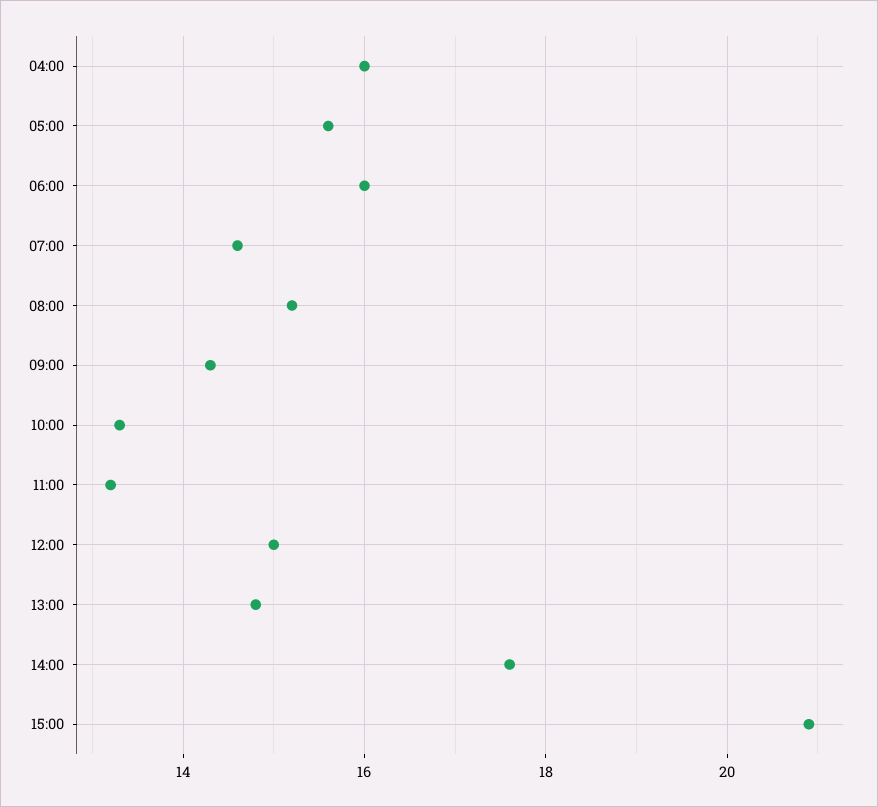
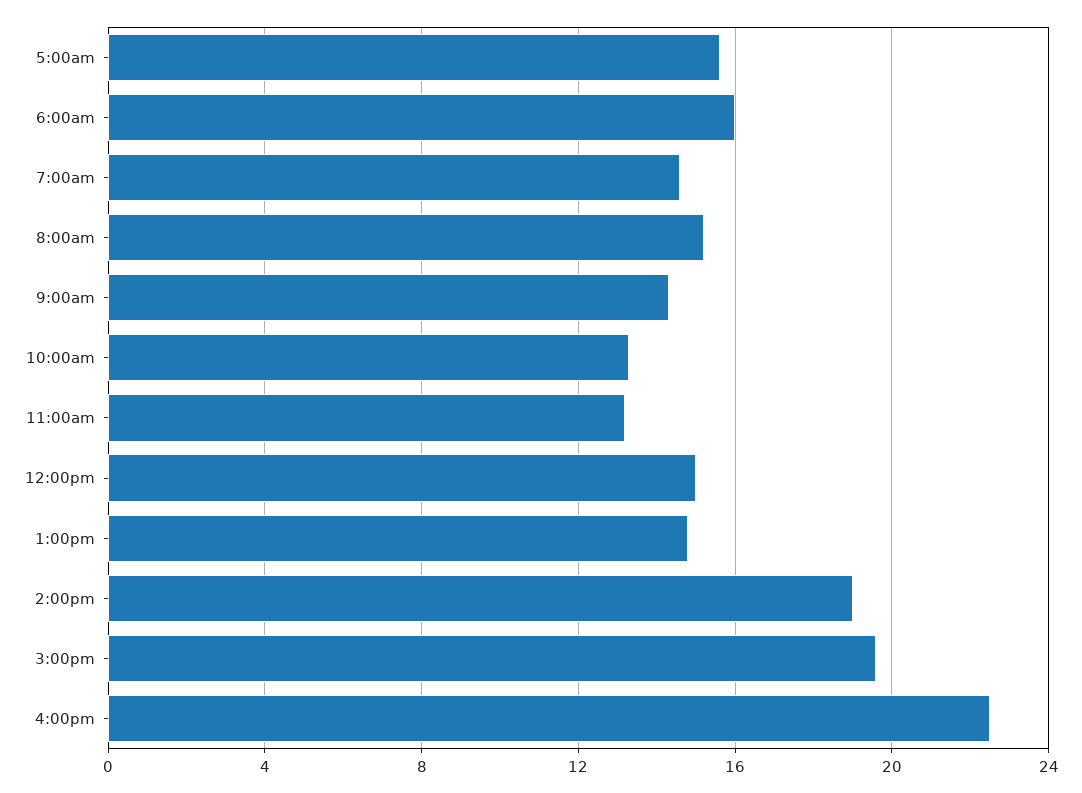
04:00: 16 -> none
14:00: 17.5 -> 19
15:00: 21 -> 19.5
4:00pm: none -> 22.5

